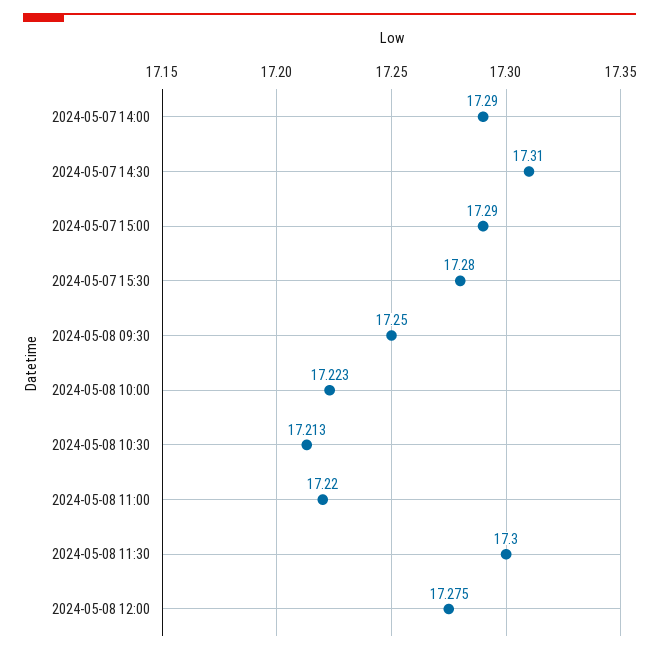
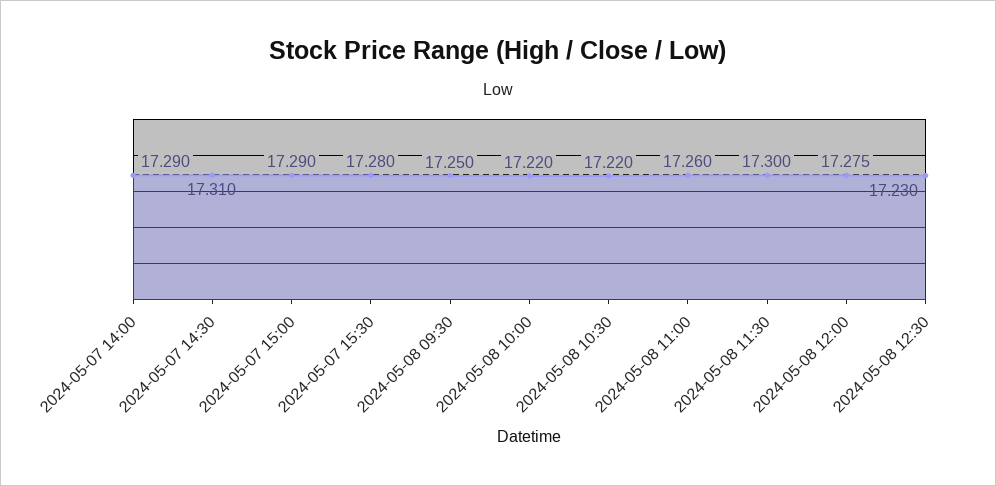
2024-05-08 10:00: 17.223 -> 17.22
2024-05-08 10:30: 17.213 -> 17.22
2024-05-08 11:00: 17.22 -> 17.26
2024-05-08 12:30: none -> 17.23

